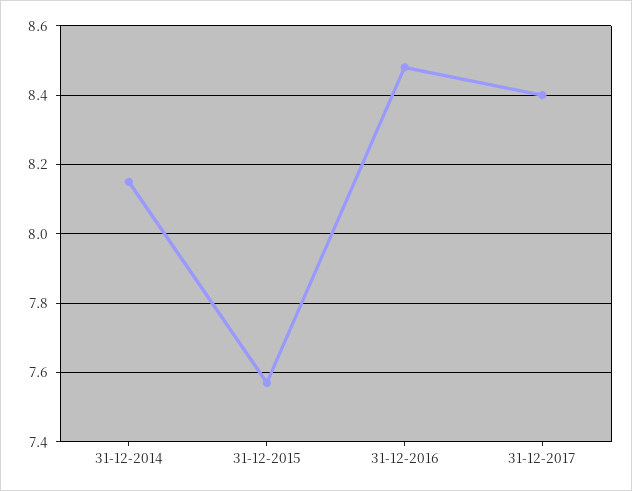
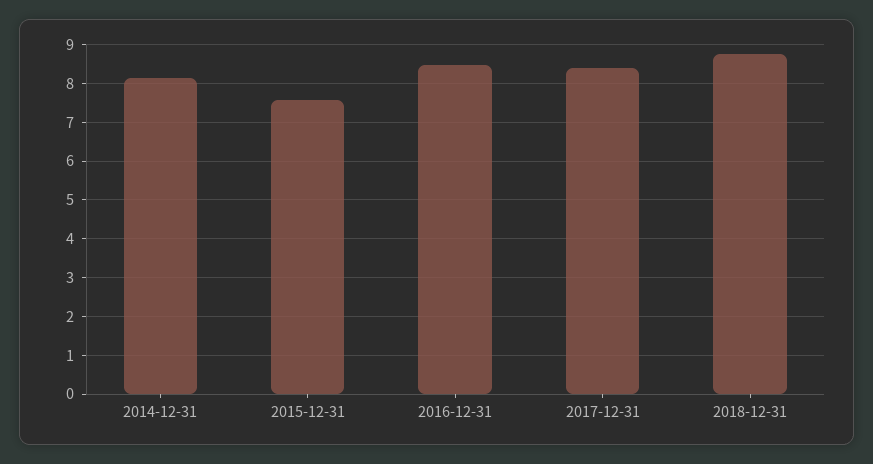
2018-12-31: none -> 8.8

